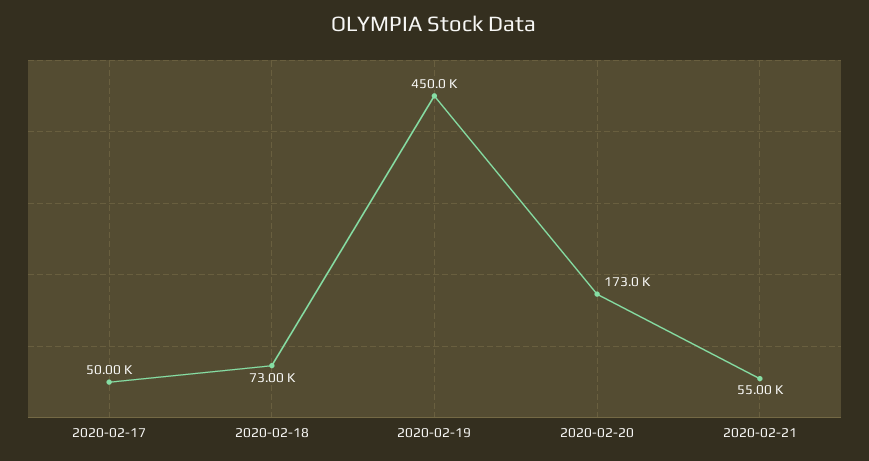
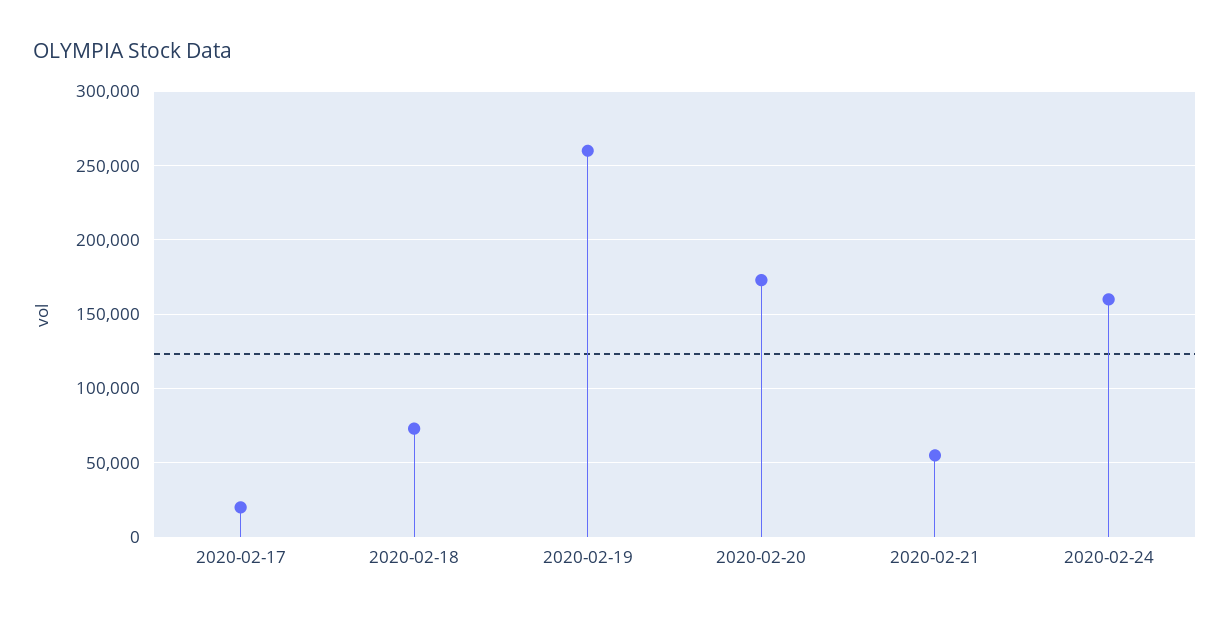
2020-02-17: 50000 -> 20000
2020-02-19: 450000 -> 260000
2020-02-24: none -> 160000

